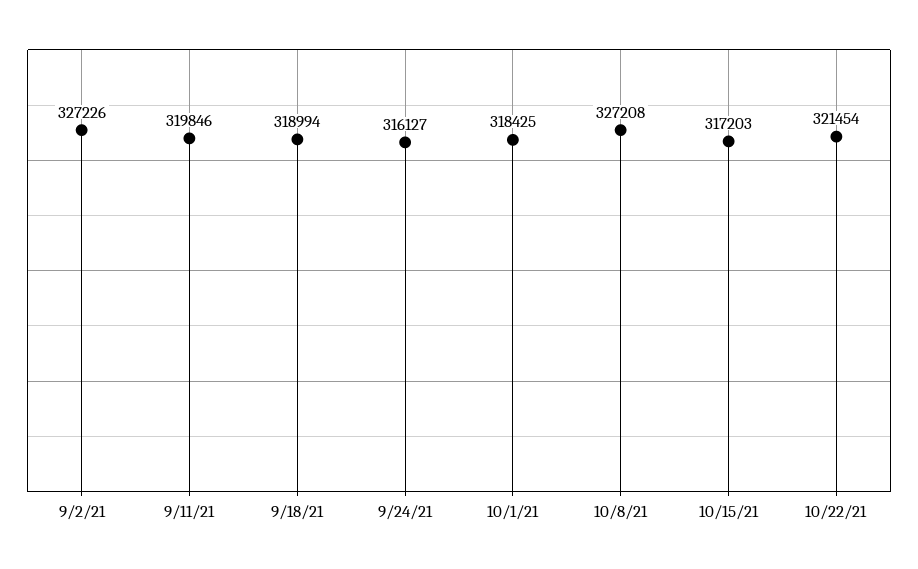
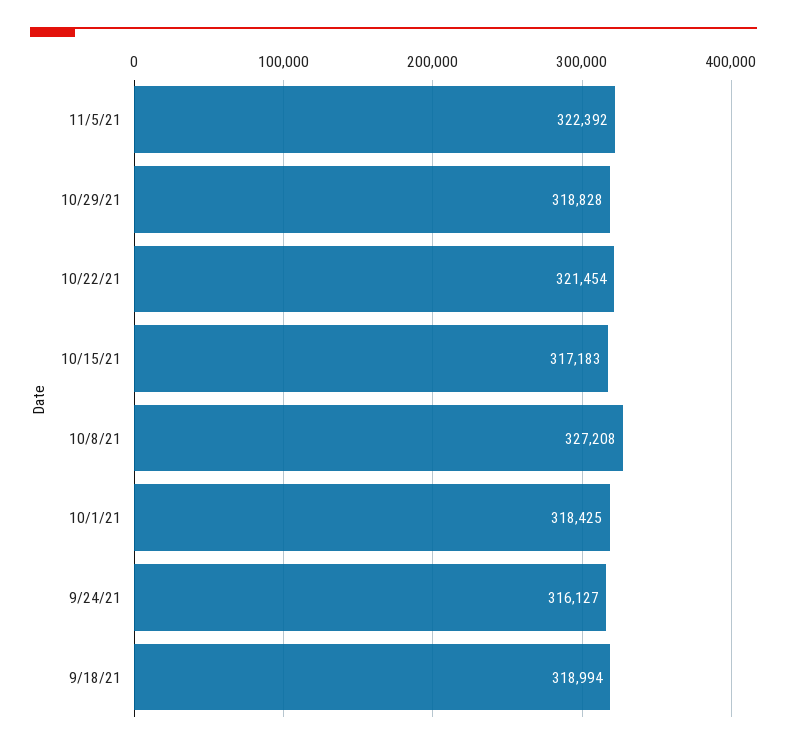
9/2/21: 327226 -> none
9/11/21: 319846 -> none
10/15/21: 317203 -> 317183
11/5/21: none -> 322392
10/29/21: none -> 318828

